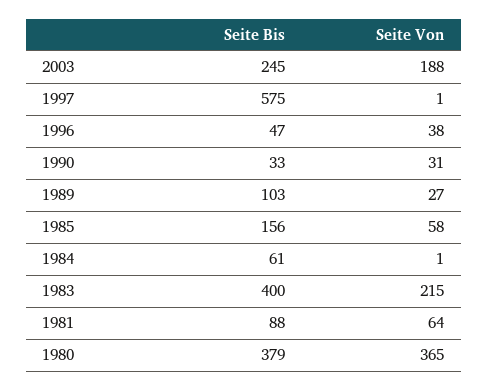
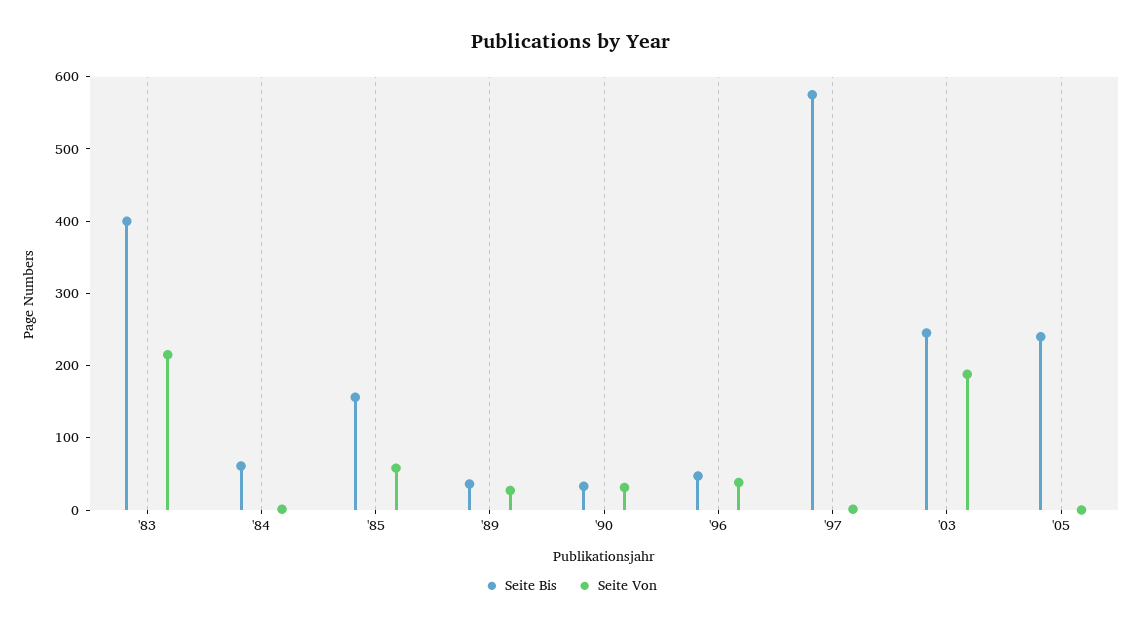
Seite Bis, 1989: 103 -> 40
Seite Bis, 1981: 88 -> none
Seite Von, 1981: 64 -> none
Seite Bis, 1980: 379 -> none
Seite Von, 1980: 365 -> none
Seite Bis, '05: none -> 240
Seite Von, '05: none -> 0

